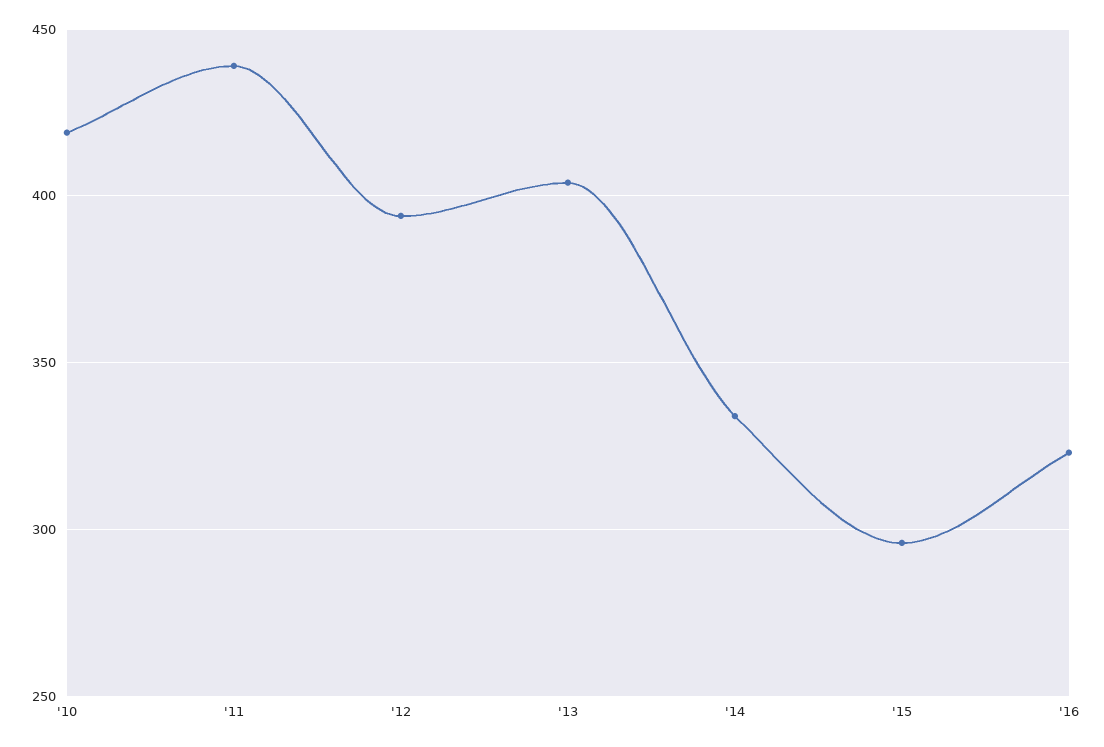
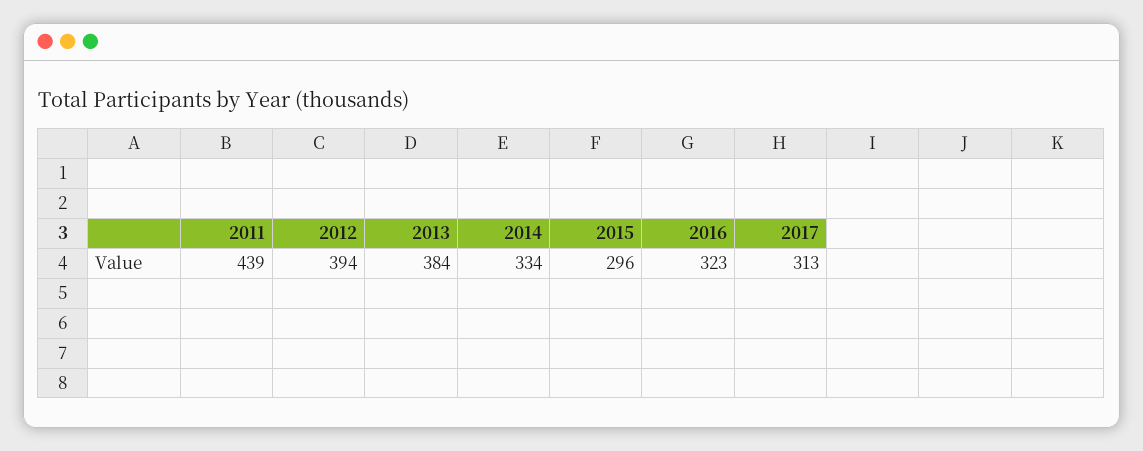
'10: 420 -> none
'13: 405 -> 384
2017: none -> 313

